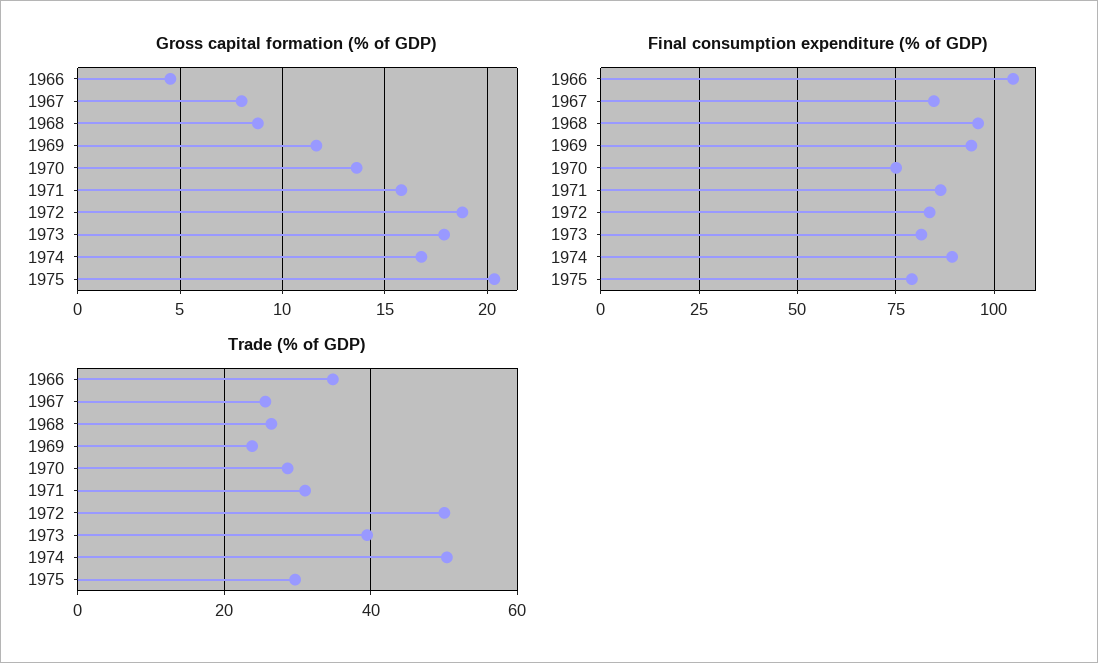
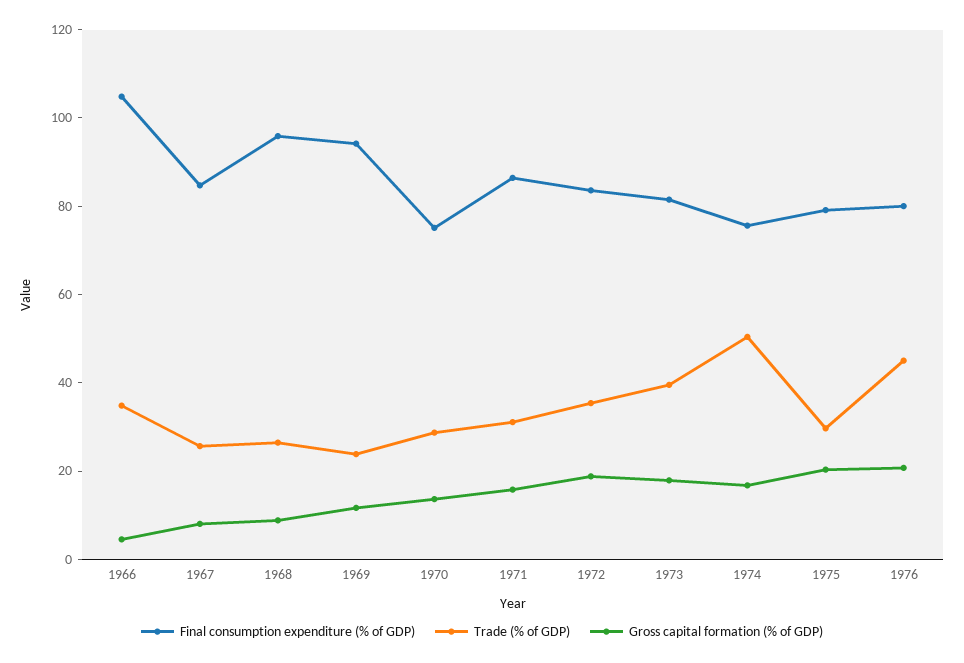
Final consumption expenditure (% of GDP), 1974: 90 -> 75
Trade (% of GDP), 1972: 50 -> 35
Final consumption expenditure (% of GDP), 1976: none -> 80
Trade (% of GDP), 1976: none -> 45
Gross capital formation (% of GDP), 1976: none -> 20

